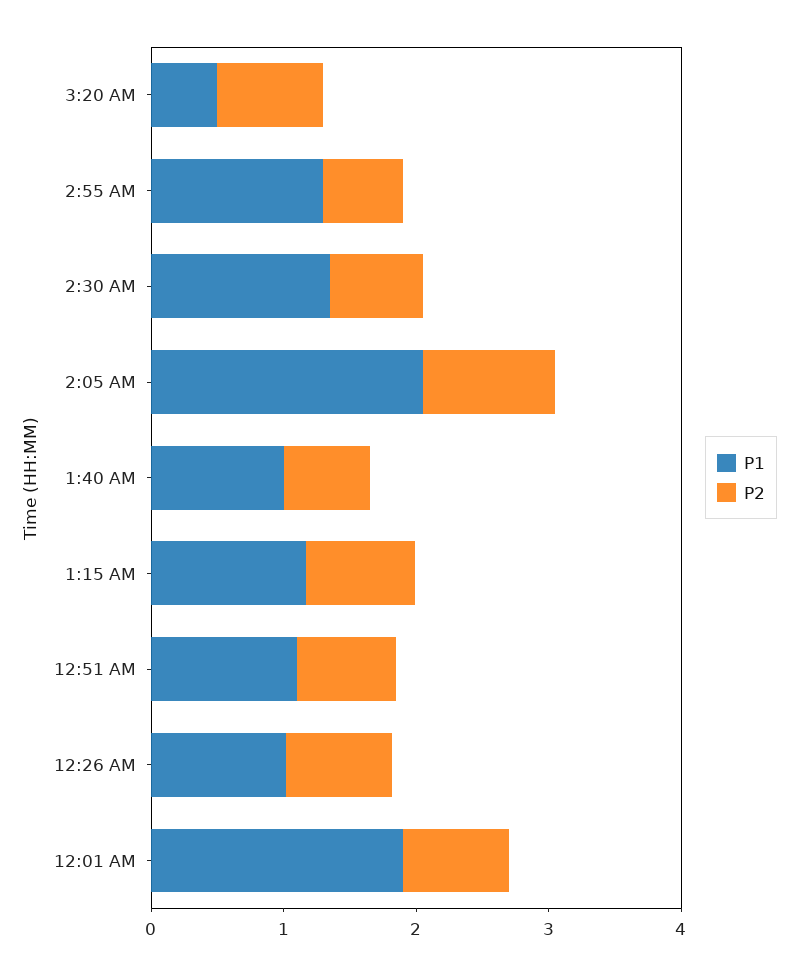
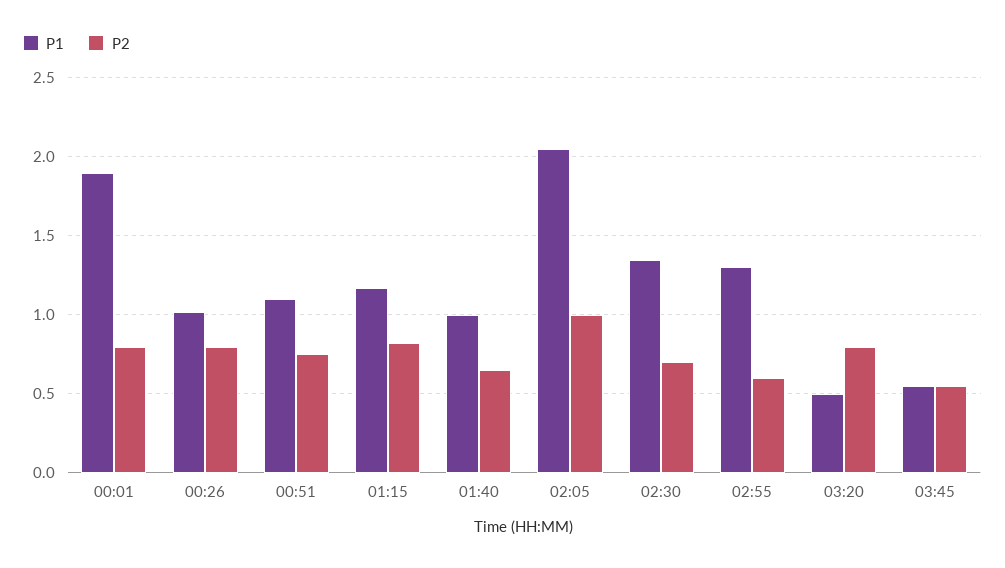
P1, 03:45: none -> 0.55
P2, 03:45: none -> 0.55

